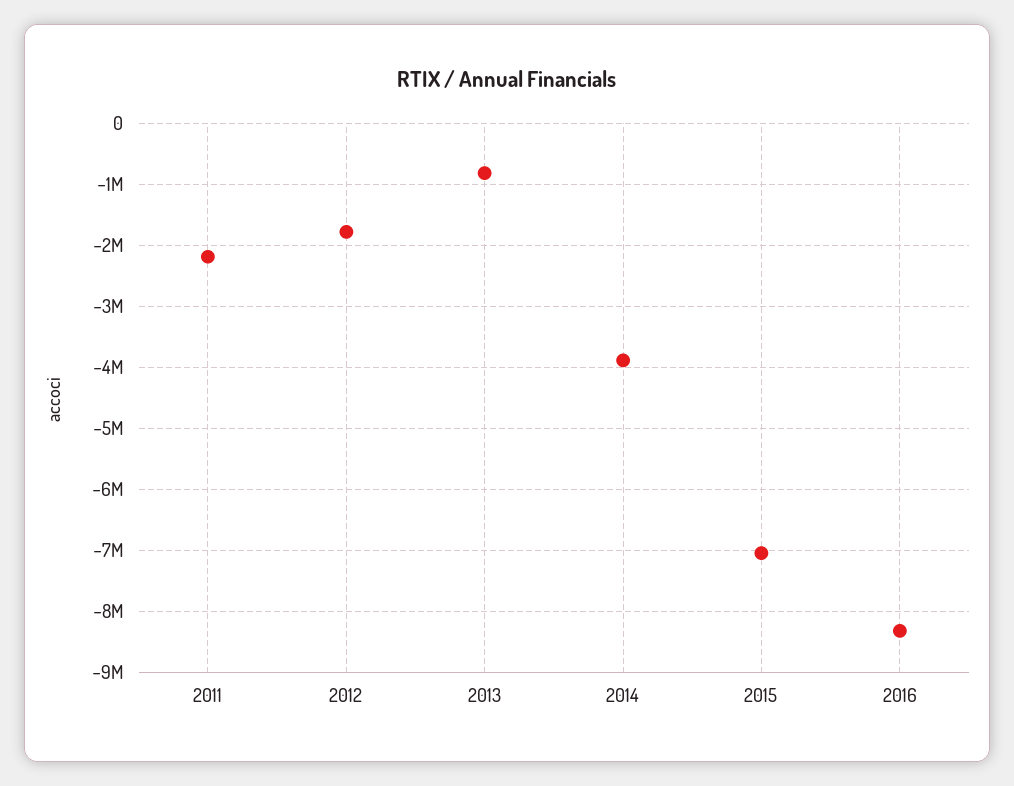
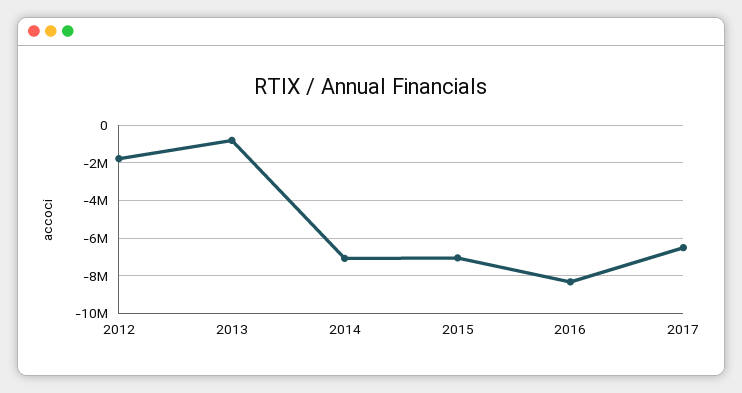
2011: -2200000 -> none
2014: -3900000 -> -7000000
2017: none -> -6500000

